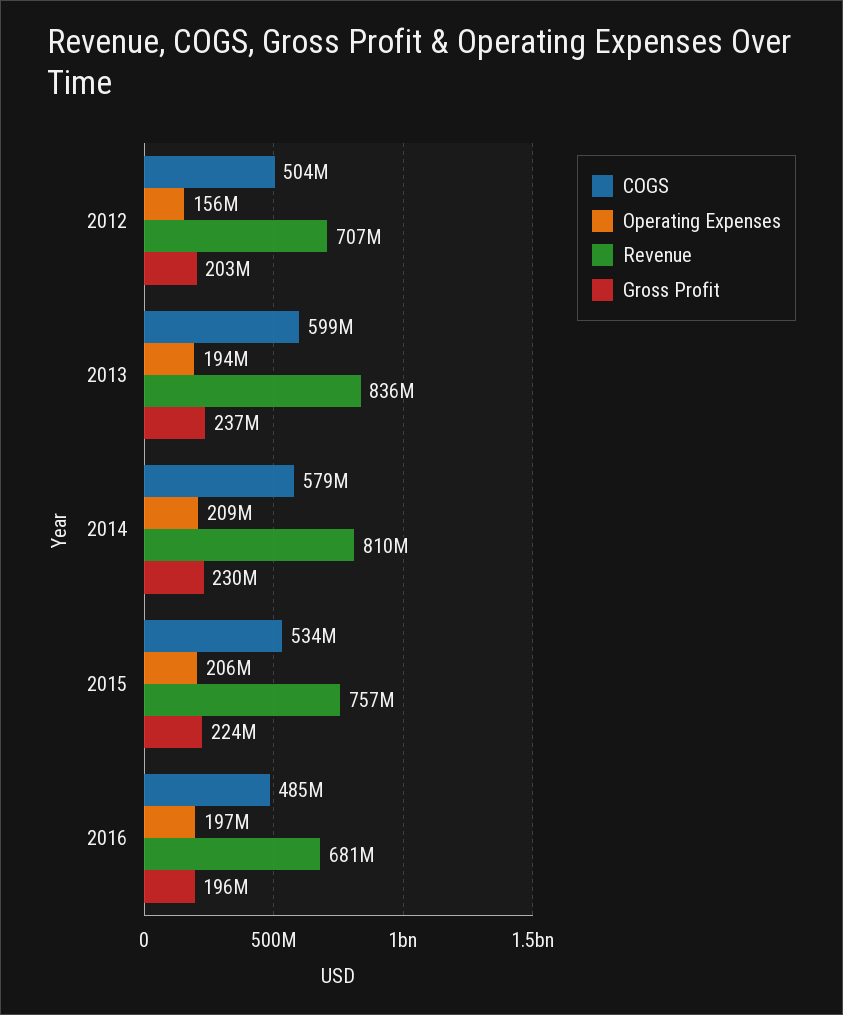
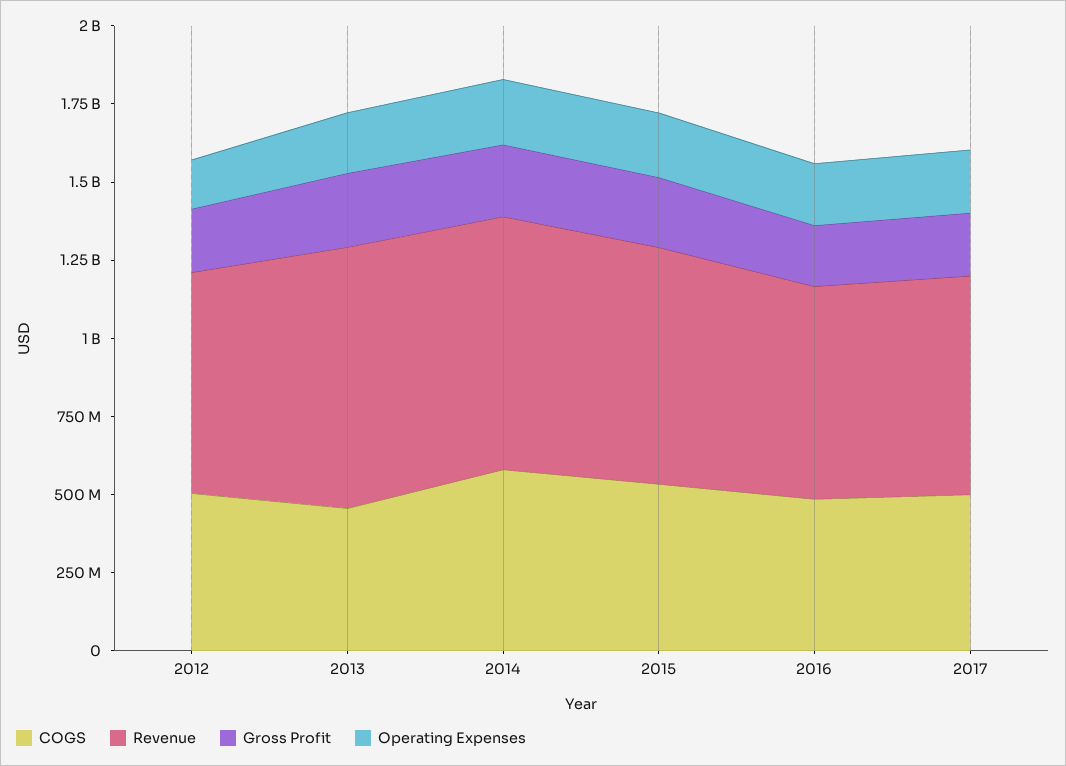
COGS, 2013: 599000000 -> 450000000
COGS, 2017: none -> 500000000
Revenue, 2017: none -> 700000000
Gross Profit, 2017: none -> 200000000
Operating Expenses, 2017: none -> 200000000

